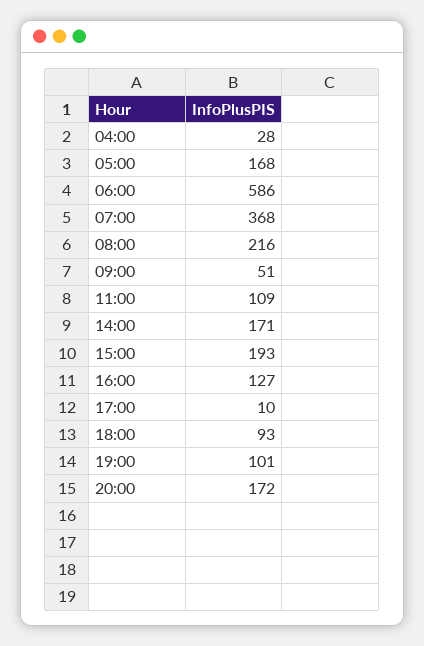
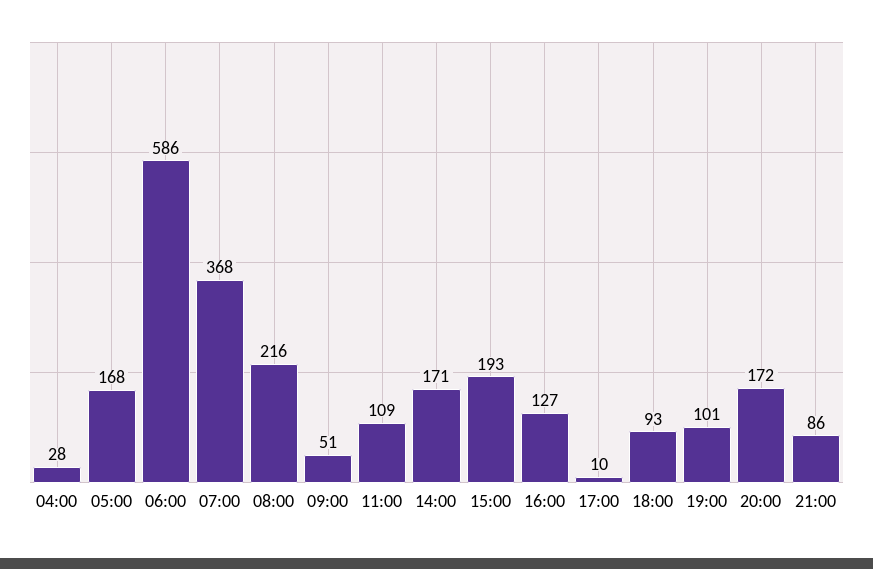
21:00: none -> 86

